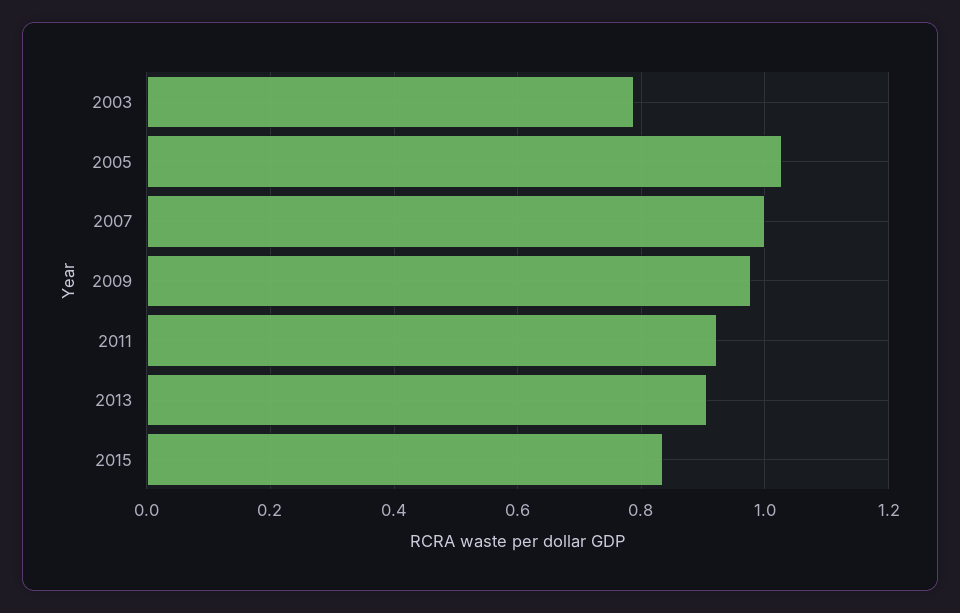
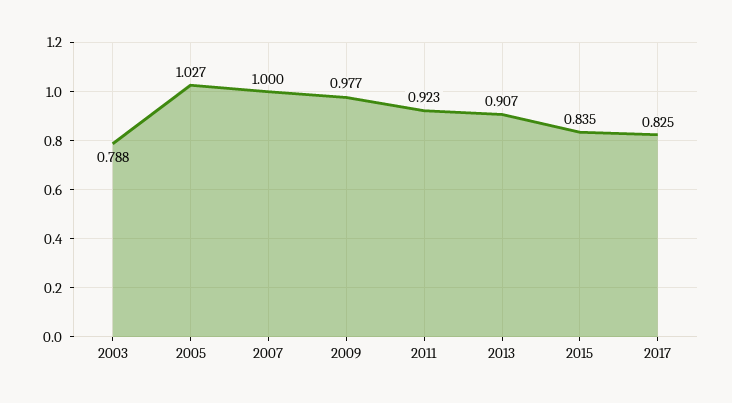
2017: none -> 0.825

